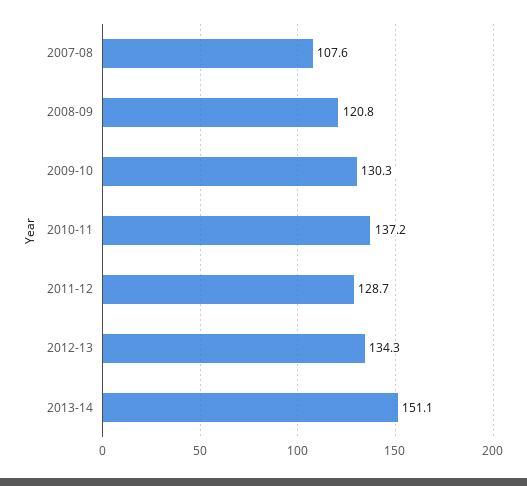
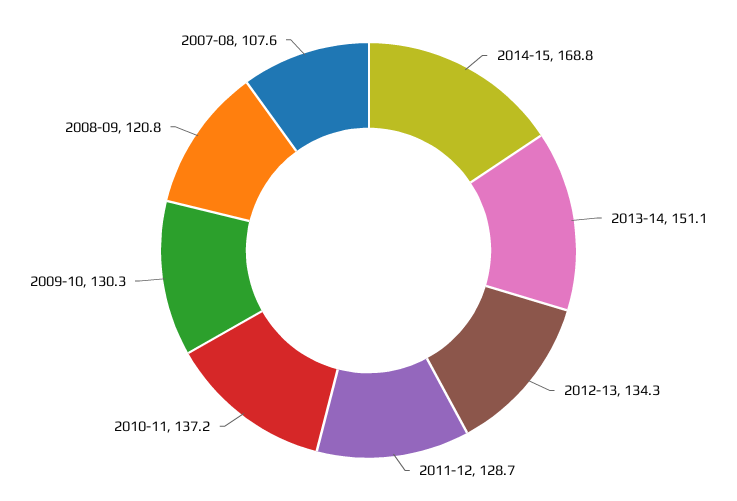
2014-15: none -> 168.8

